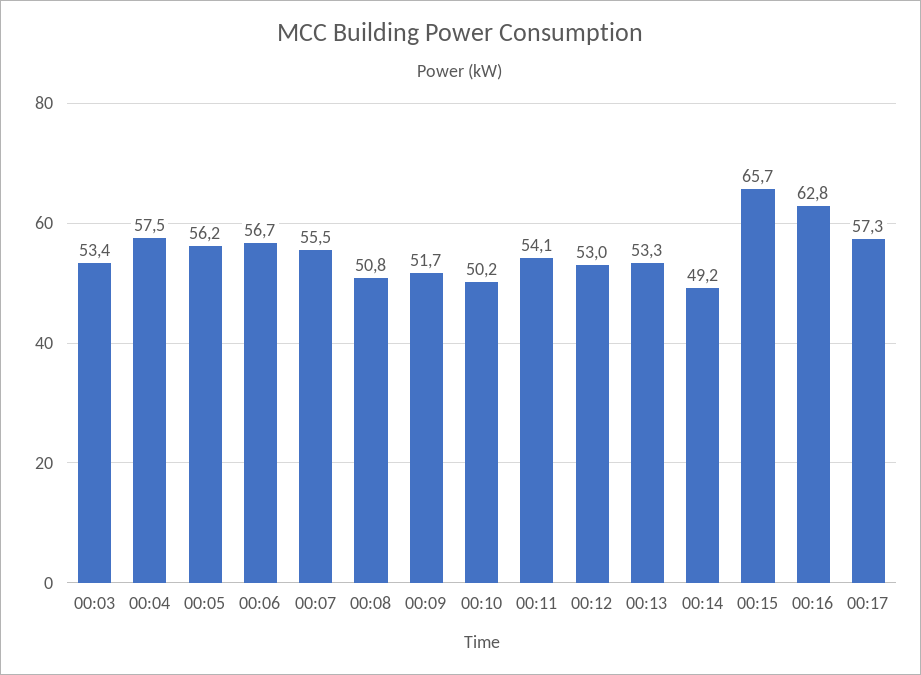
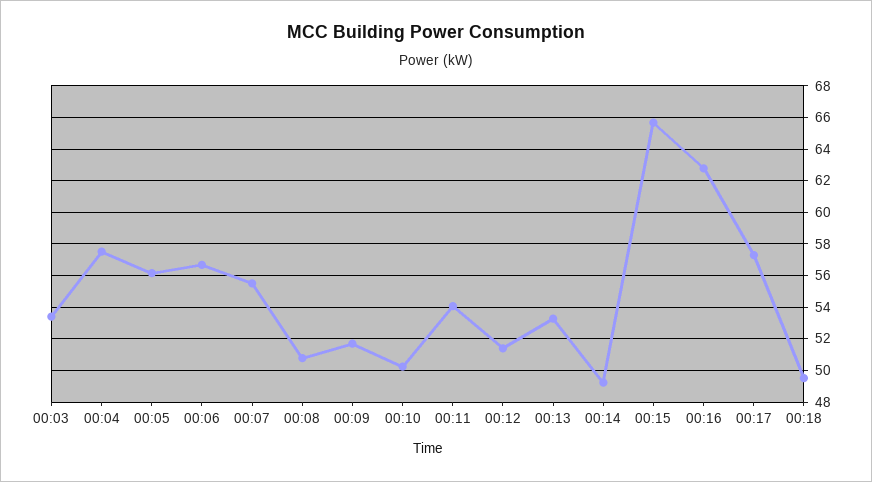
00:12: 53 -> 51.5
00:18: none -> 49.5

